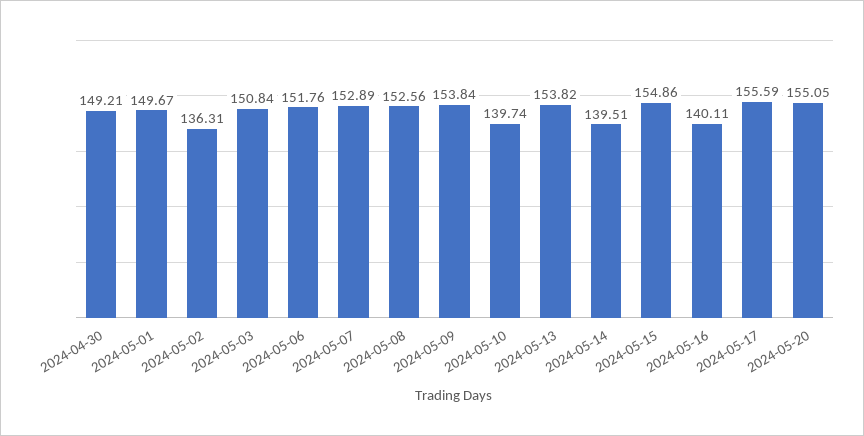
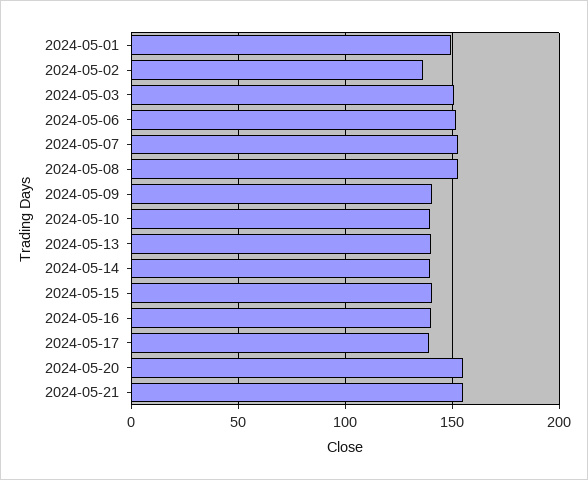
2024-04-30: 149.21 -> none
2024-05-09: 153.84 -> 140
2024-05-13: 153.82 -> 140
2024-05-15: 154.86 -> 140
2024-05-17: 155.59 -> 140
2024-05-21: none -> 155

